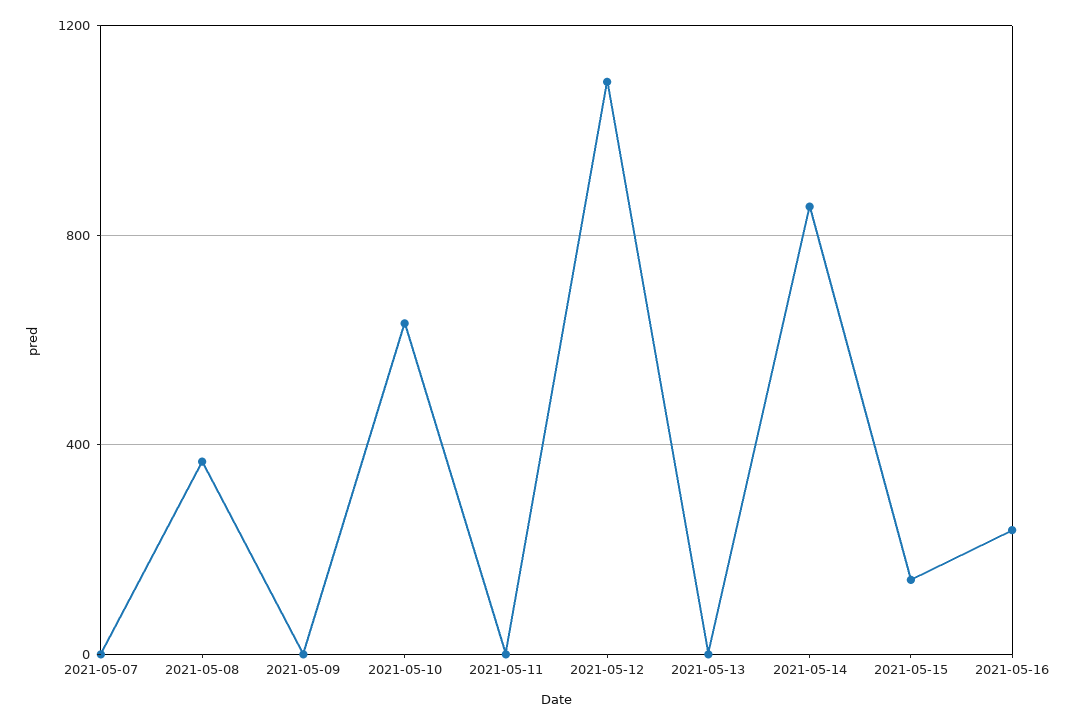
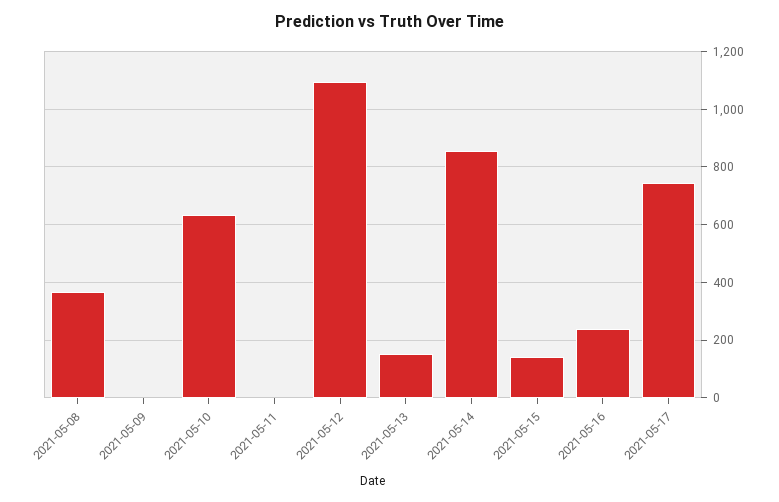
2021-05-07: 0 -> none
2021-05-13: 0 -> 150
2021-05-17: none -> 750

